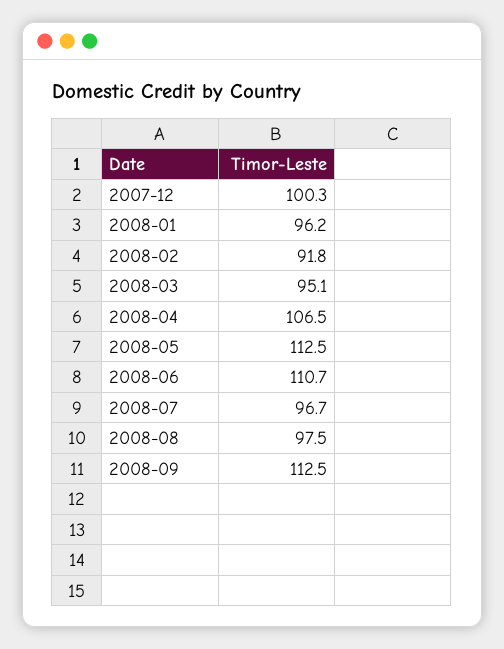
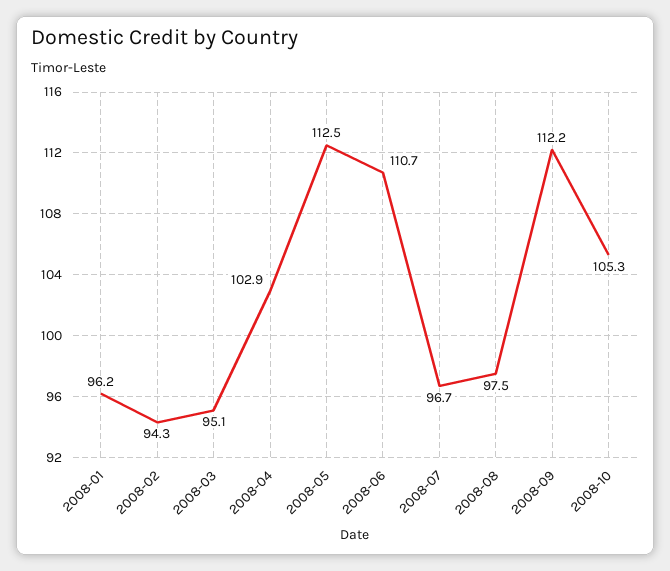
2007-12: 100.3 -> none
2008-02: 91.8 -> 94.3
2008-04: 106.5 -> 102.9
2008-09: 112.5 -> 112.2
2008-10: none -> 105.3

